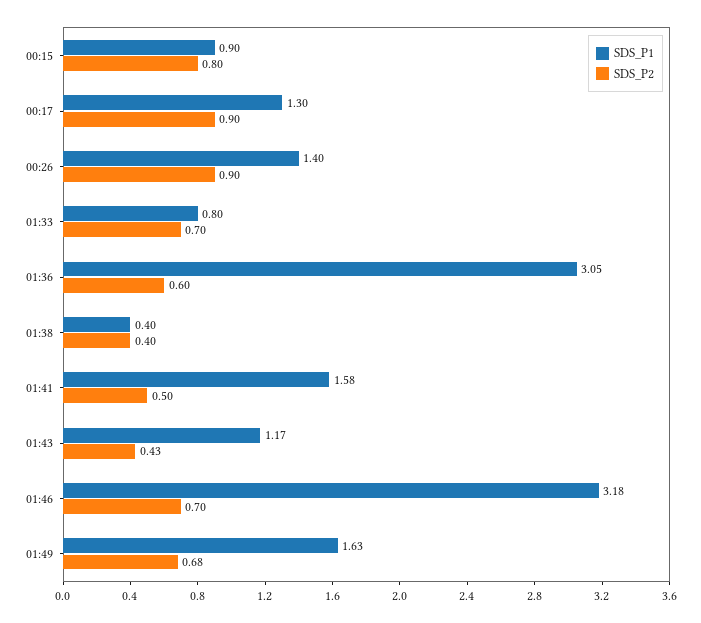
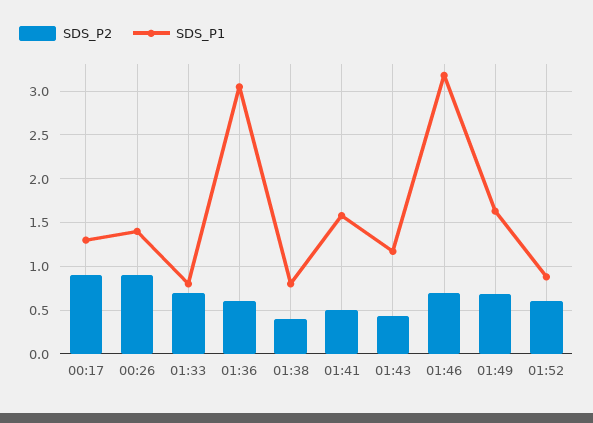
SDS_P1, 00:15: 0.9 -> none
SDS_P2, 00:15: 0.8 -> none
SDS_P1, 01:38: 0.4 -> 0.8
SDS_P2, 01:52: none -> 0.6
SDS_P1, 01:52: none -> 0.9

